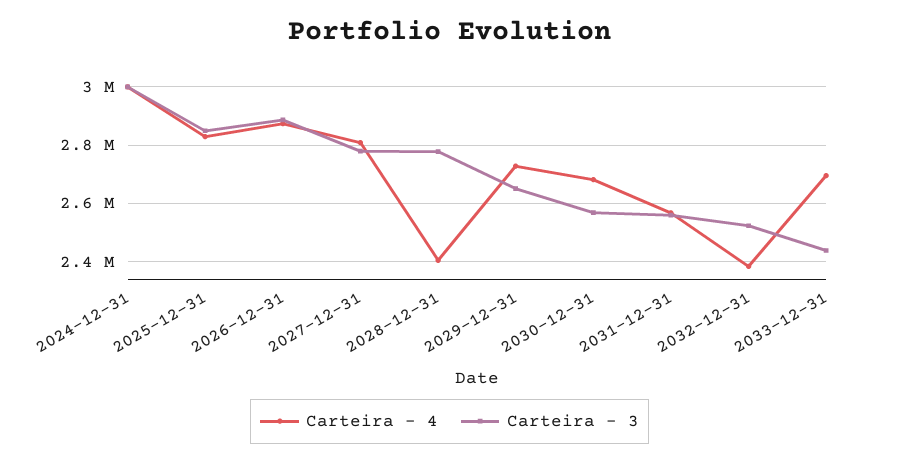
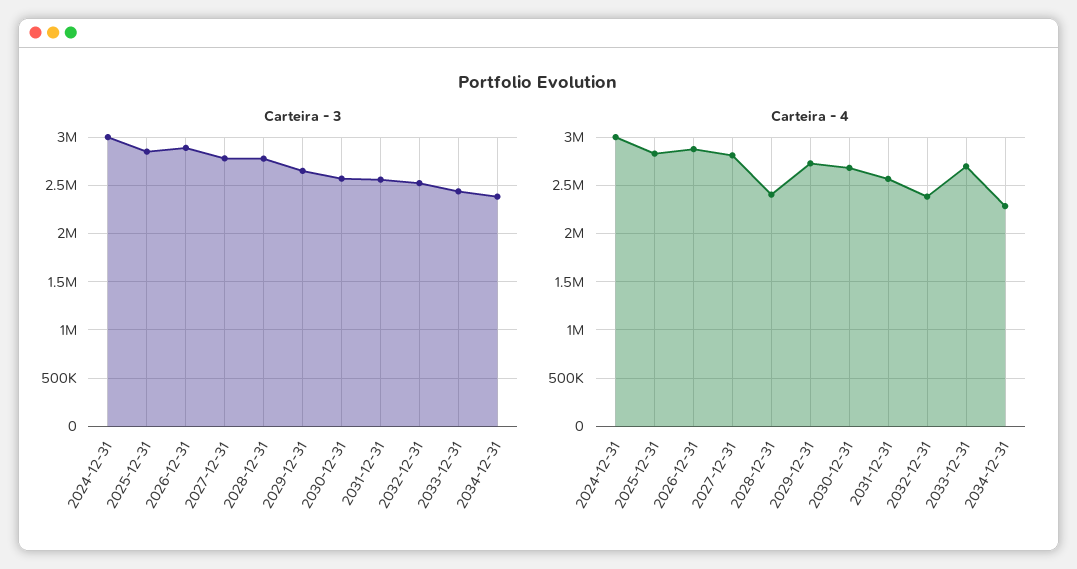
Carteira - 3, 2034-12-31: none -> 2400000
Carteira - 4, 2034-12-31: none -> 2300000

